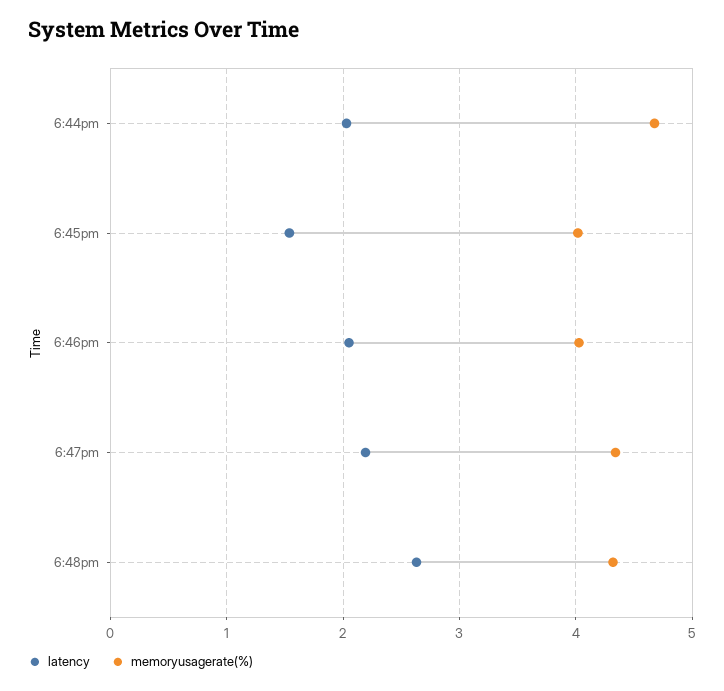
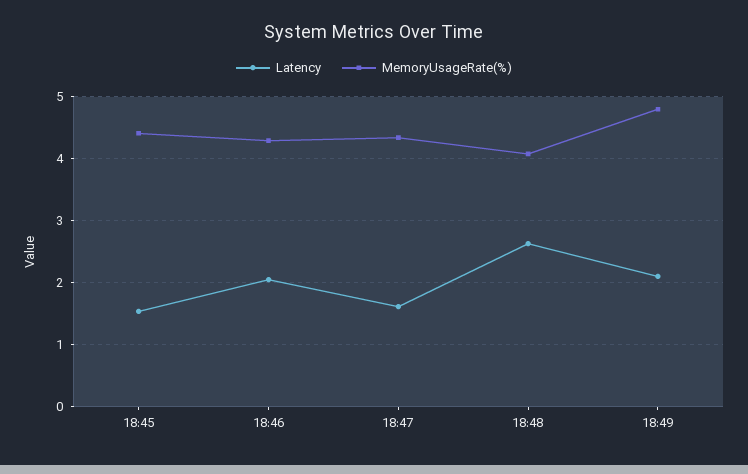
latency, 6:44pm: 2 -> none
memoryusagerate(%), 6:44pm: 4.7 -> none
memoryusagerate(%), 6:45pm: 4 -> 4.4
memoryusagerate(%), 6:46pm: 4 -> 4.3
latency, 6:47pm: 2.2 -> 1.6
memoryusagerate(%), 6:48pm: 4.3 -> 4.1
latency, 18:49: none -> 2.1
memoryusagerate(%), 18:49: none -> 4.8

